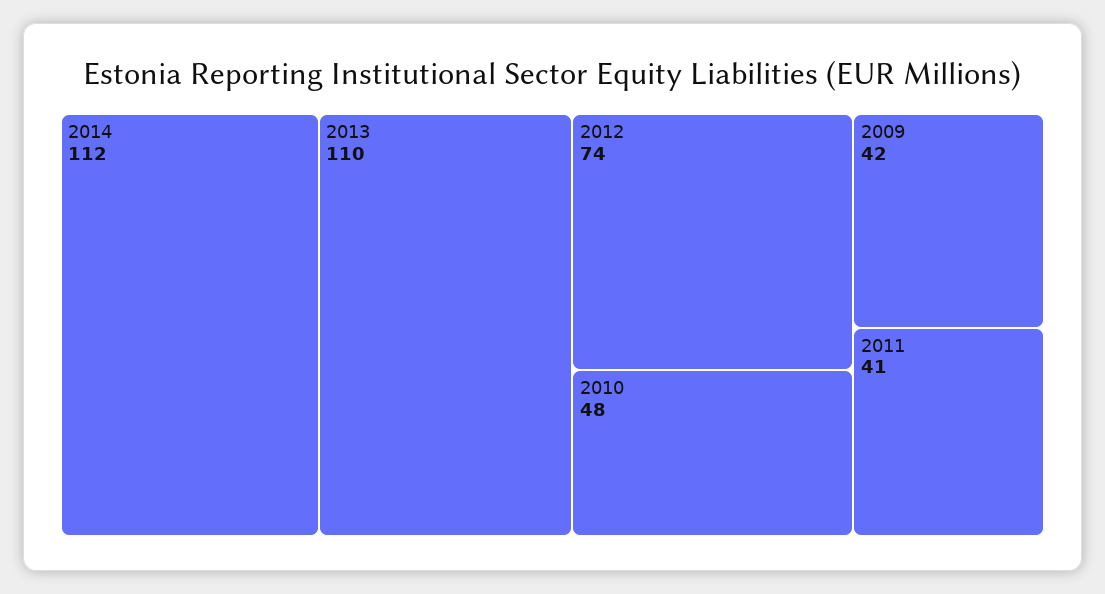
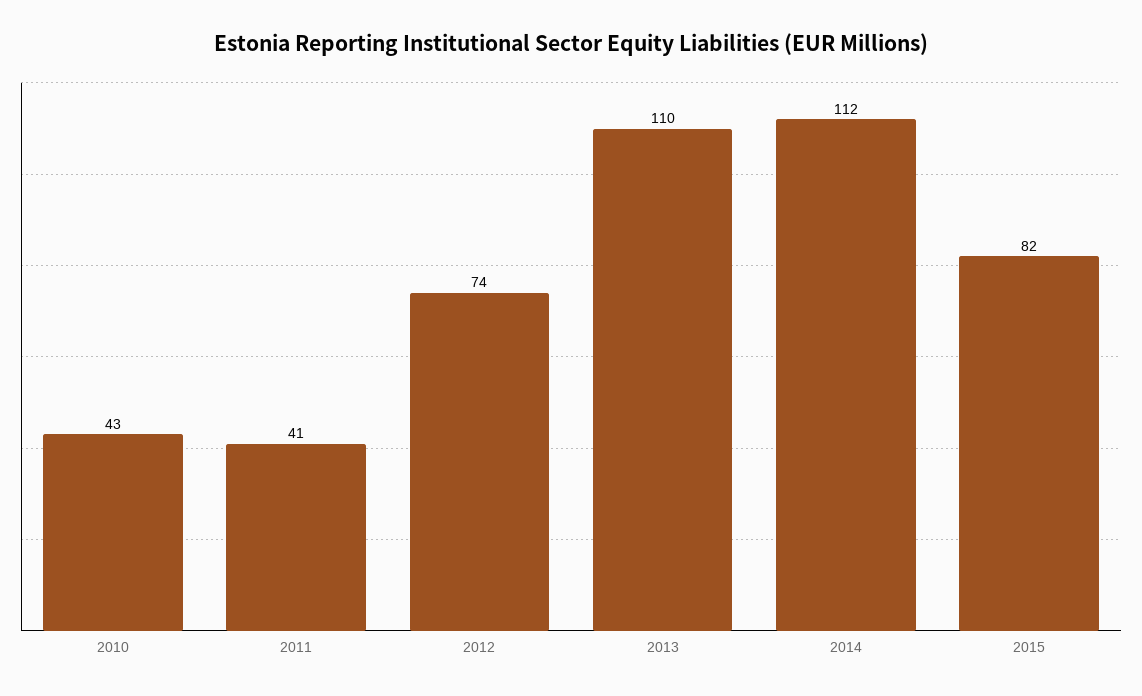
2010: 48 -> 43
2009: 42 -> none
2015: none -> 82

